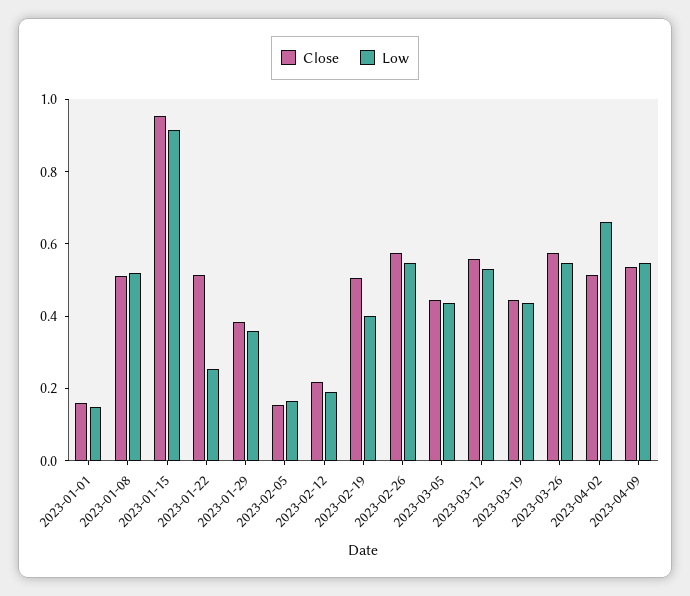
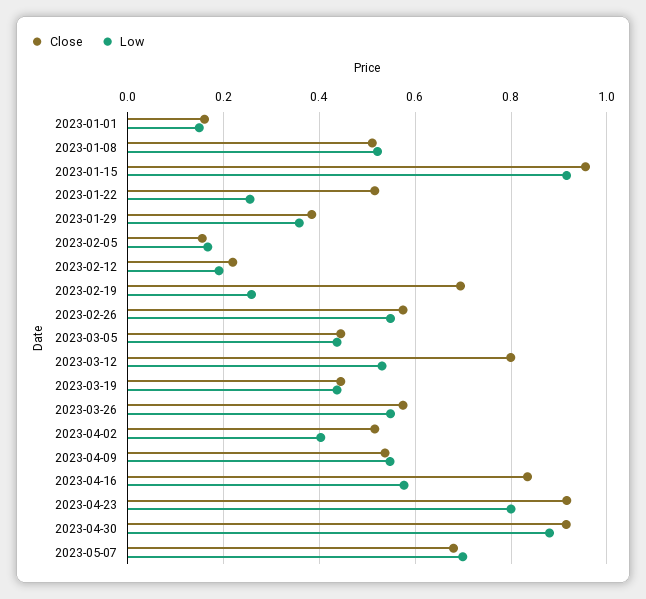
Close, 2023-02-19: 0.5 -> 0.7
Low, 2023-02-19: 0.4 -> 0.26
Close, 2023-03-12: 0.55 -> 0.8
Low, 2023-04-02: 0.65 -> 0.4
Close, 2023-04-16: none -> 0.84
Low, 2023-04-16: none -> 0.58
Close, 2023-04-23: none -> 0.92
Low, 2023-04-23: none -> 0.8
Close, 2023-04-30: none -> 0.92
Low, 2023-04-30: none -> 0.88
Close, 2023-05-07: none -> 0.68
Low, 2023-05-07: none -> 0.7

